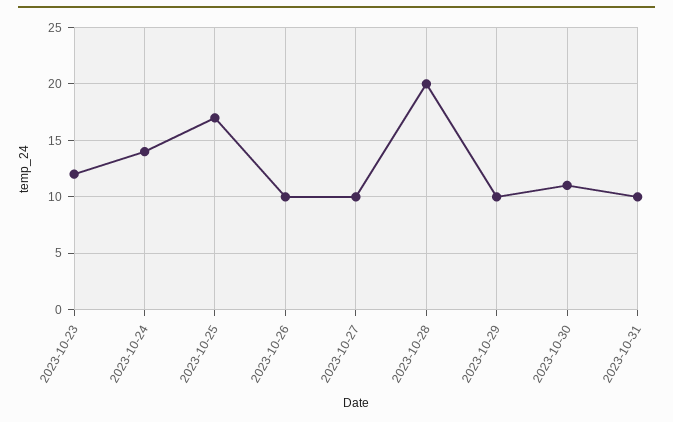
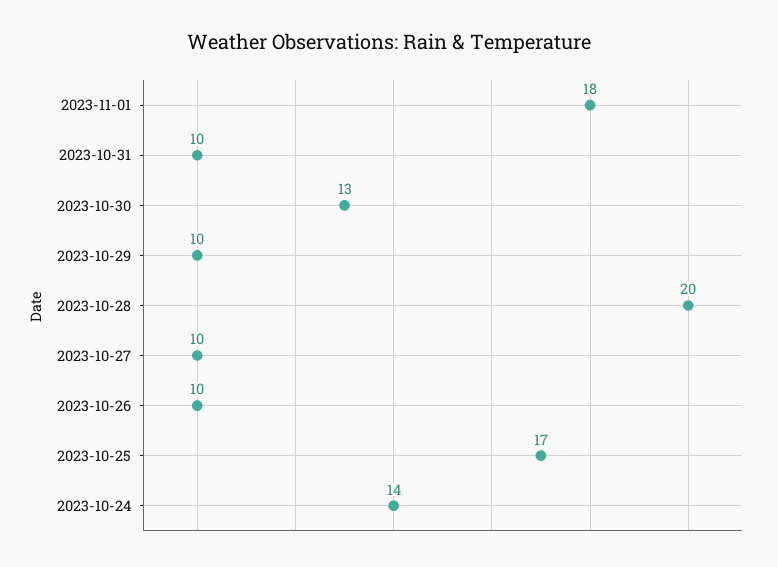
2023-10-23: 12 -> none
2023-10-30: 11 -> 13
2023-11-01: none -> 18

